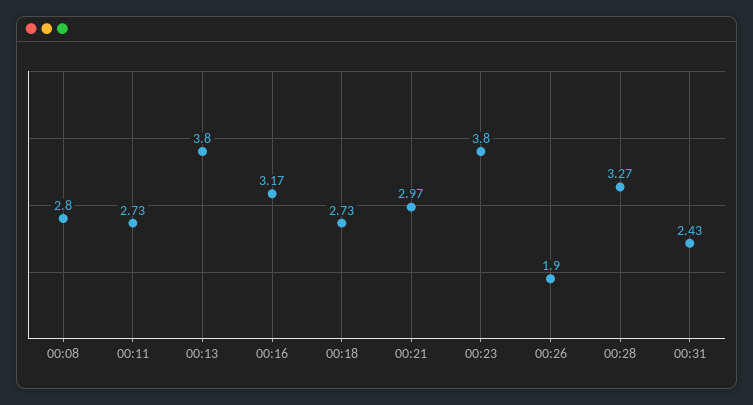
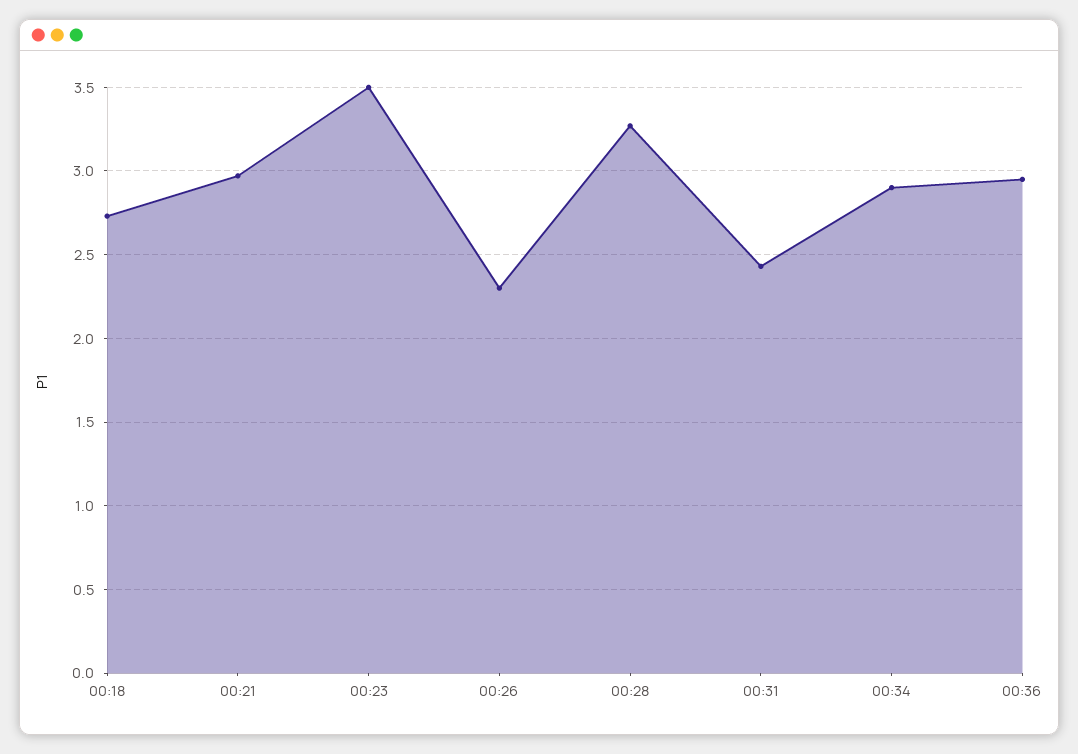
00:08: 2.8 -> none
00:11: 2.73 -> none
00:13: 3.8 -> none
00:16: 3.17 -> none
00:23: 3.8 -> 3.5
00:26: 1.9 -> 2.3
00:34: none -> 2.9
00:36: none -> 2.95

